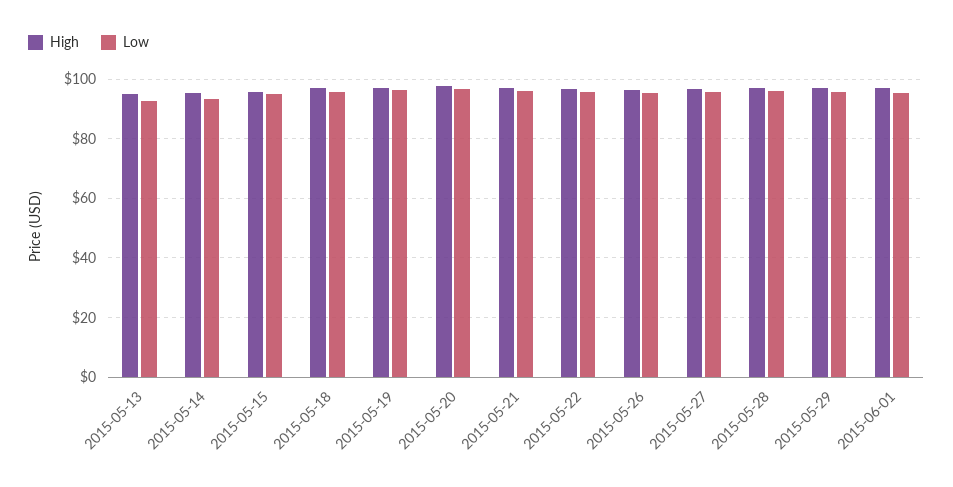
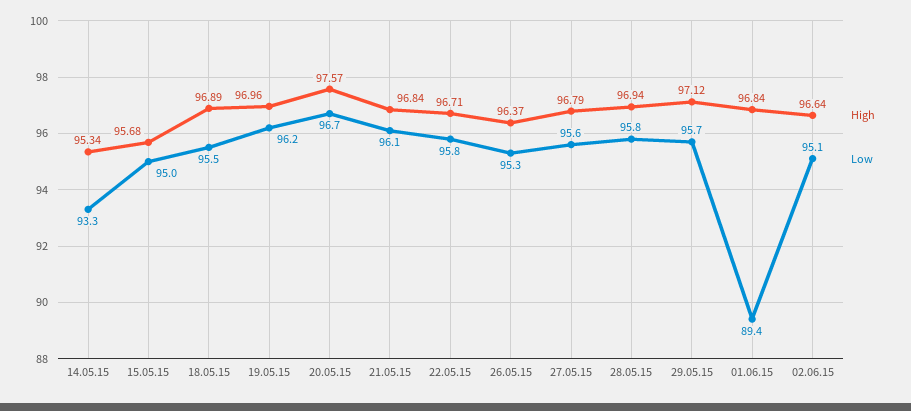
High, 2015-05-13: 95 -> none
Low, 2015-05-13: 92.5 -> none
Low, 2015-06-01: 95 -> 89.4
High, 02.06.15: none -> 96.64
Low, 02.06.15: none -> 95.1

